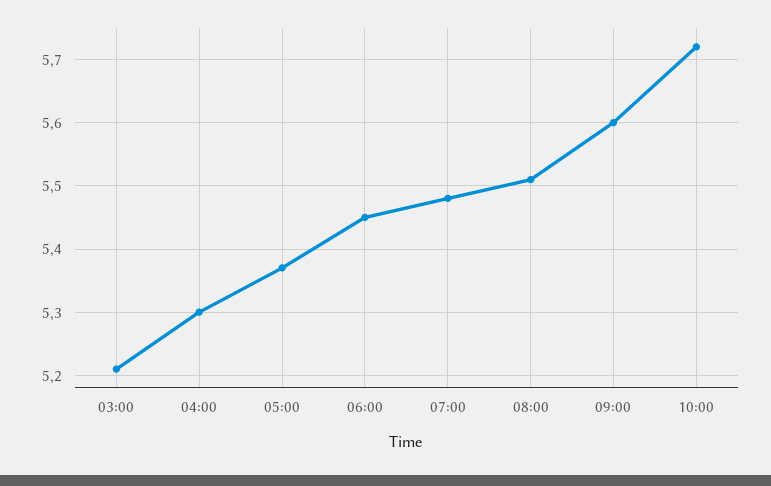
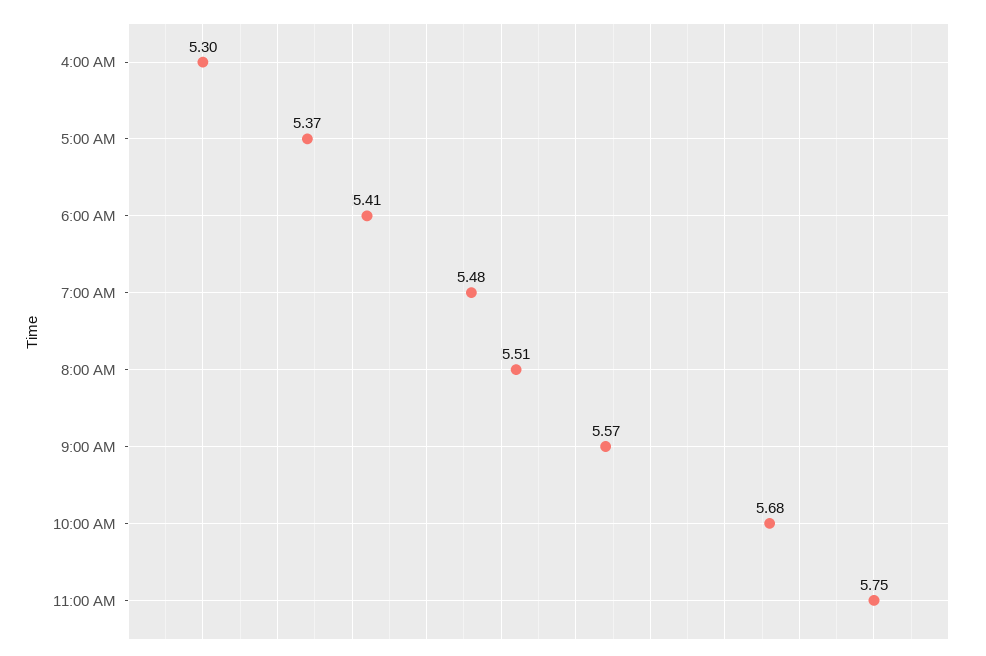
03:00: 5.21 -> none
06:00: 5.45 -> 5.41
09:00: 5.6 -> 5.57
10:00: 5.72 -> 5.68
11:00 AM: none -> 5.75

